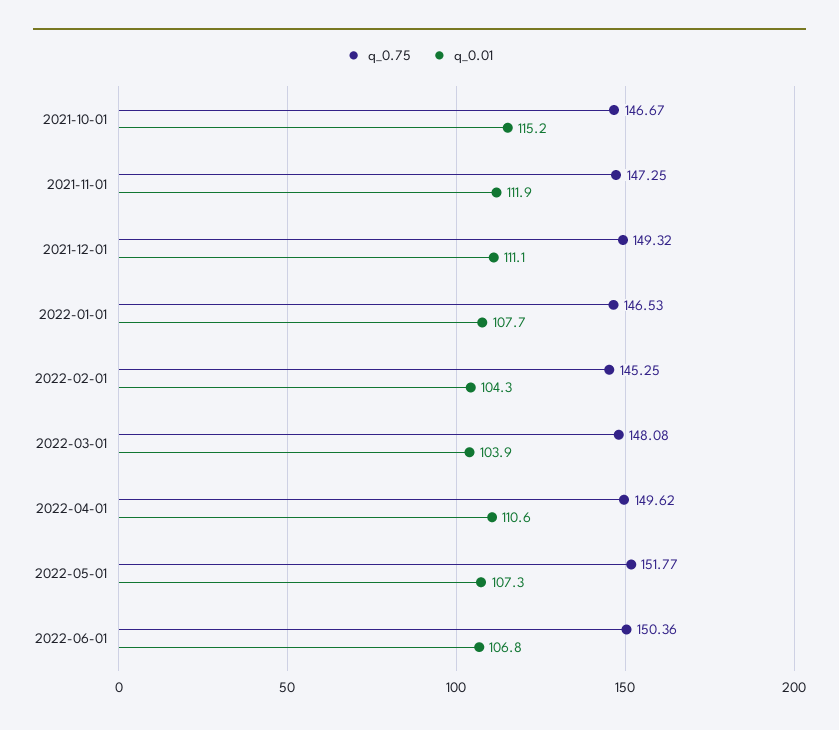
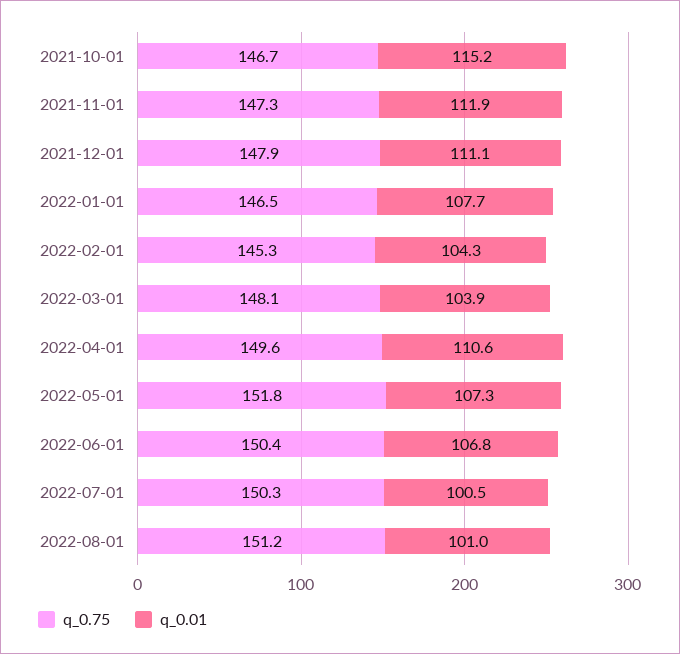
q_0.75, 2021-12-01: 149.32 -> 147.9
q_0.75, 2022-07-01: none -> 150.3
q_0.01, 2022-07-01: none -> 100.5
q_0.75, 2022-08-01: none -> 151.2
q_0.01, 2022-08-01: none -> 101

